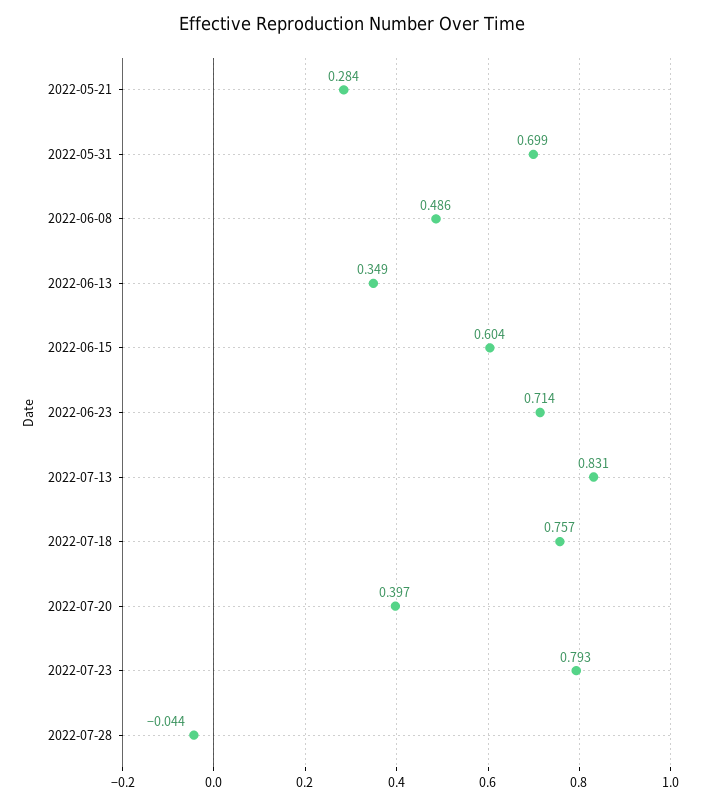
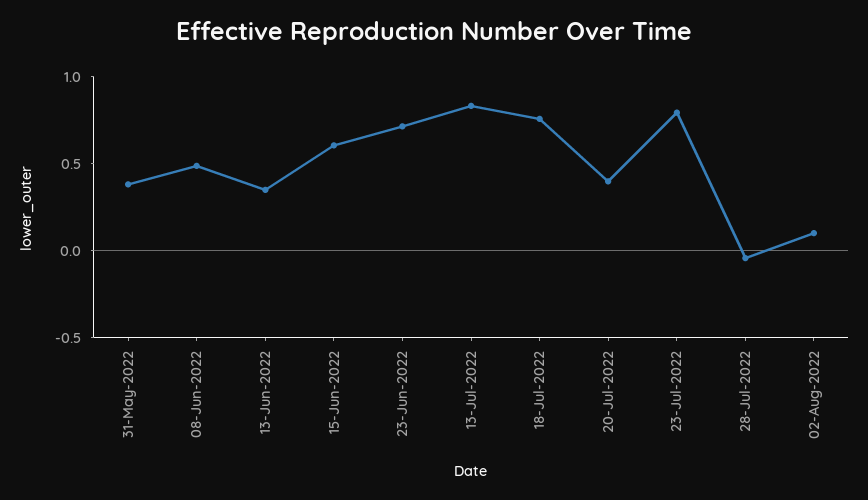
2022-05-21: 0.284 -> none
2022-05-31: 0.699 -> 0.4
02-Aug-2022: none -> 0.1

